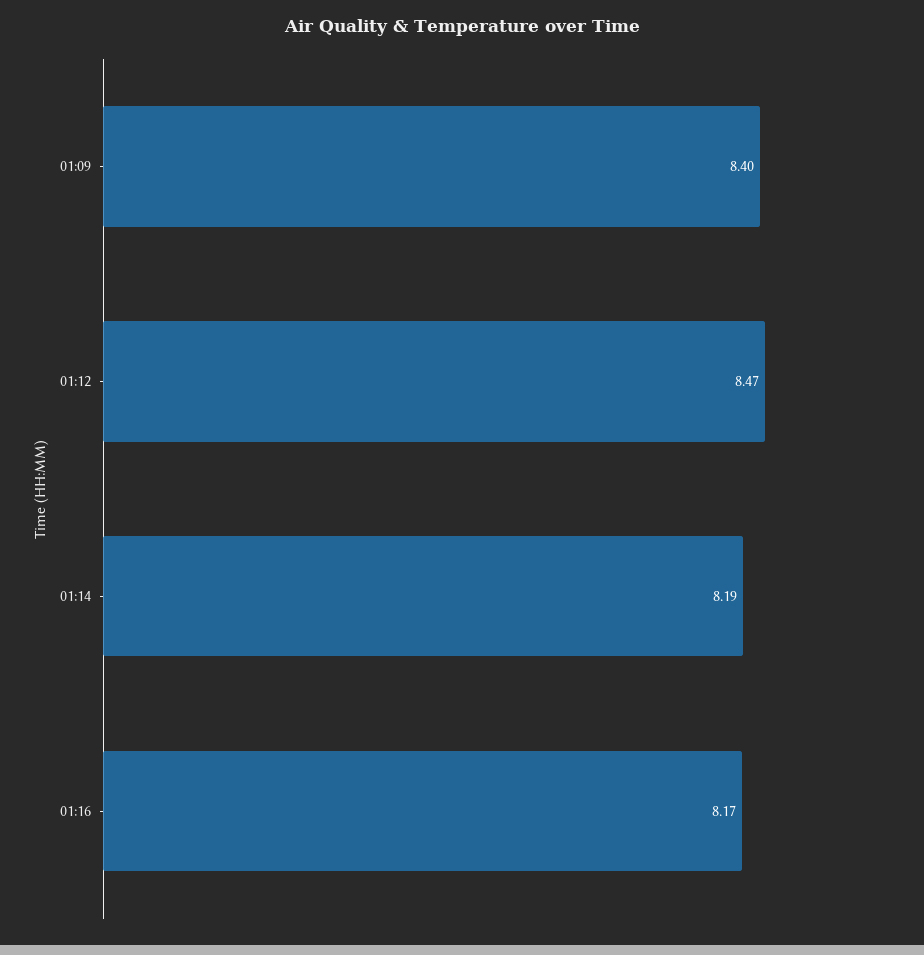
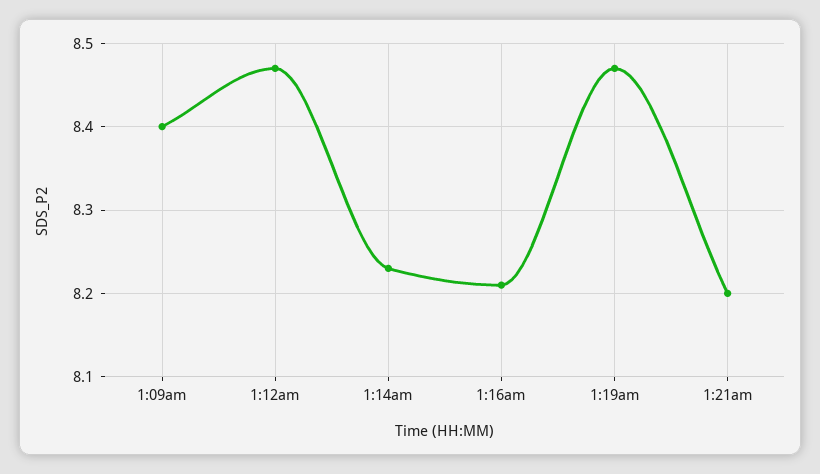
01:14: 8.19 -> 8.23
01:16: 8.17 -> 8.21
1:19am: none -> 8.47
1:21am: none -> 8.2

